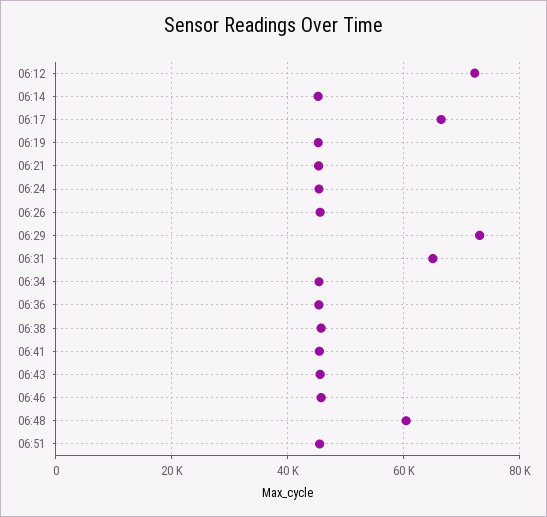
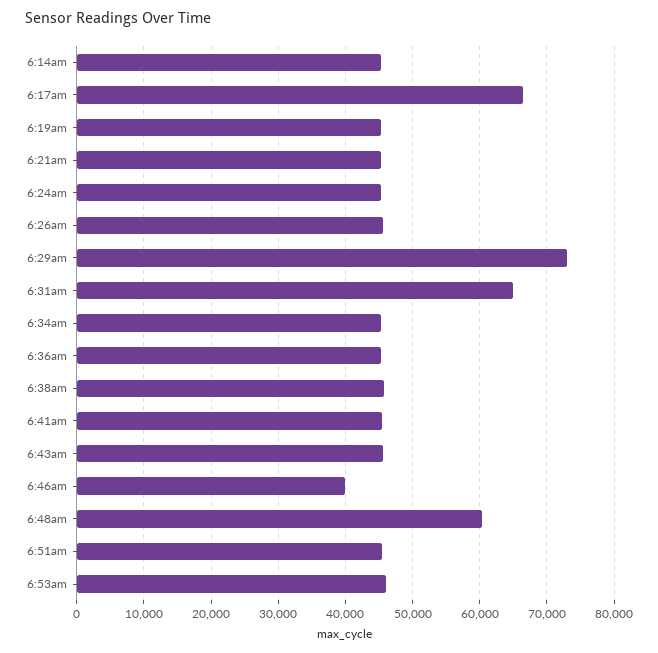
06:12: 72000 -> none
06:46: 46000 -> 40000
6:53am: none -> 46000

